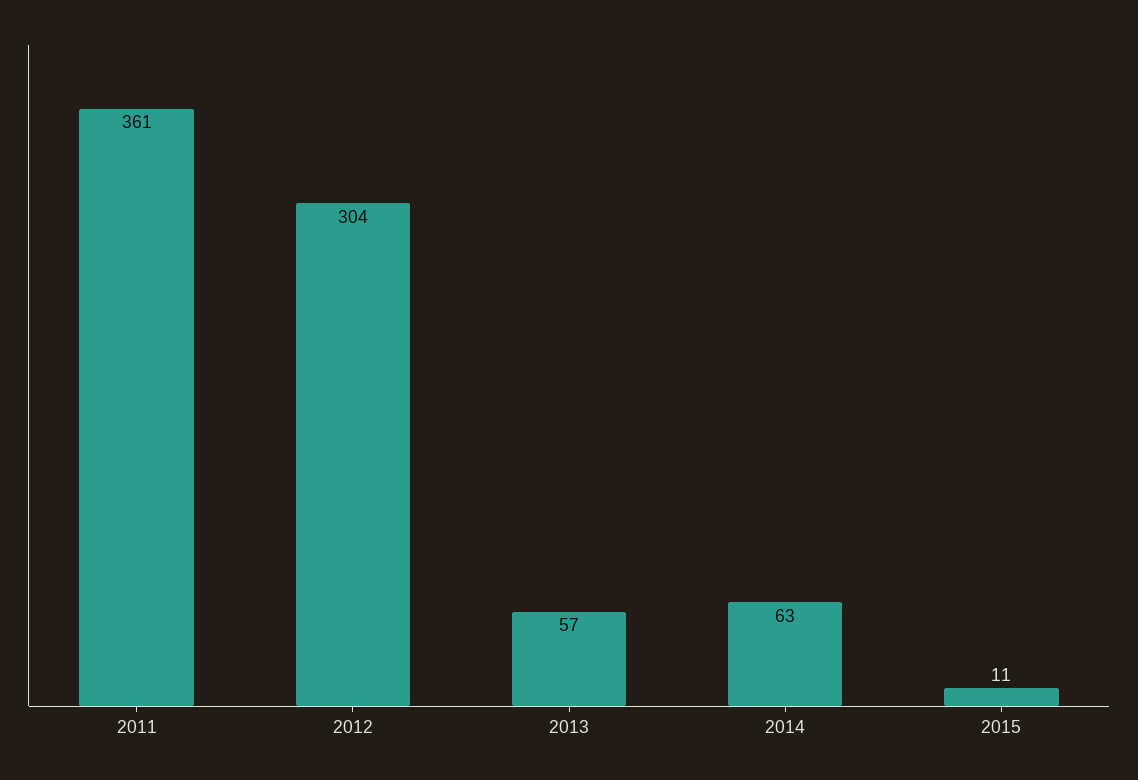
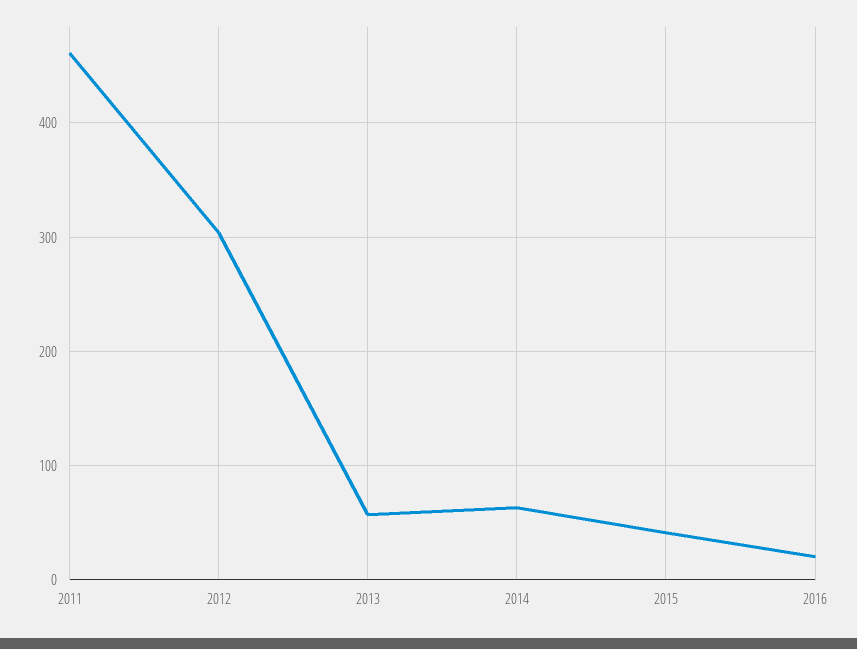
2011: 361 -> 460
2015: 11 -> 40
2016: none -> 20

